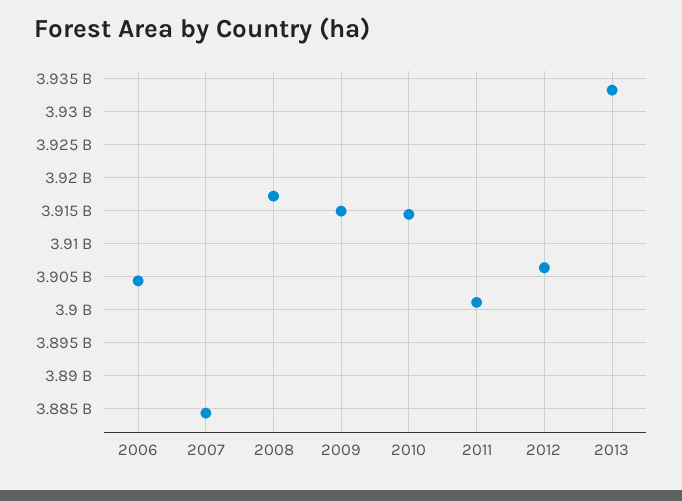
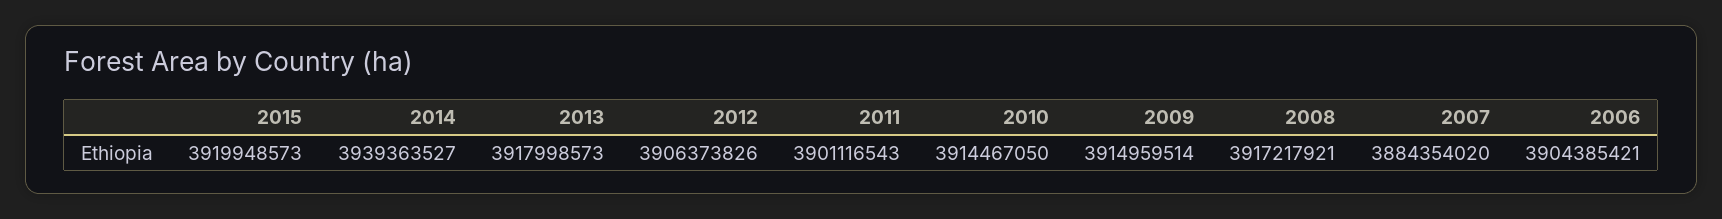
2013: 3933000000 -> 3917998573
2015: none -> 3919948573
2014: none -> 3939363527

